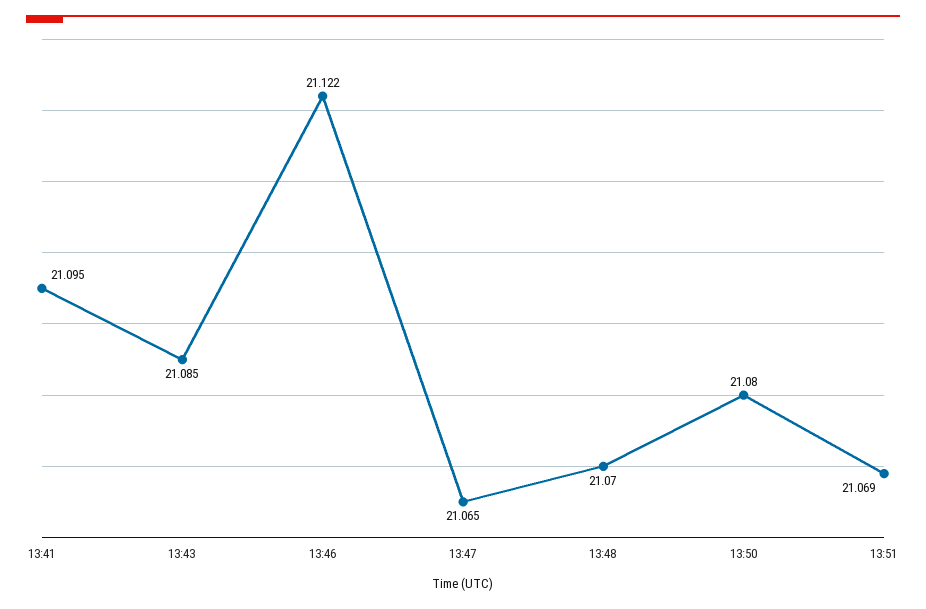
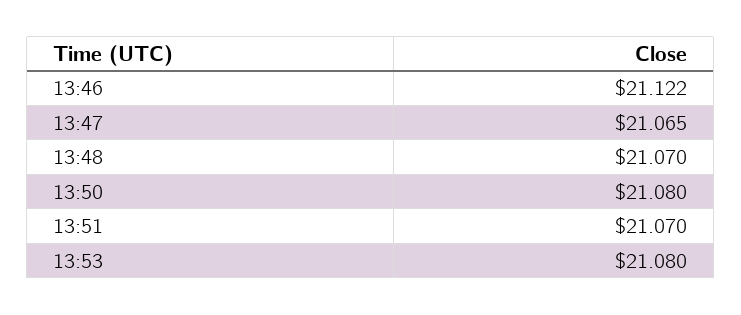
13:41: 21.095 -> none
13:43: 21.085 -> none
13:51: 21.069 -> 21.07
13:53: none -> 21.08

